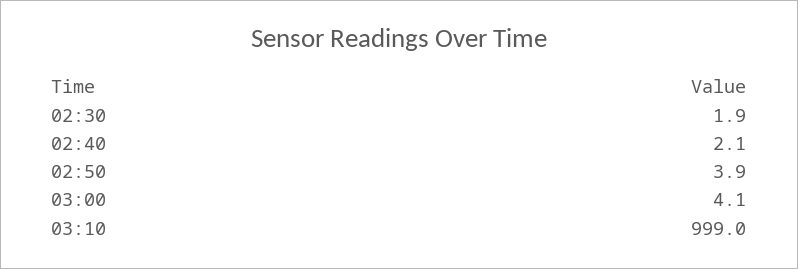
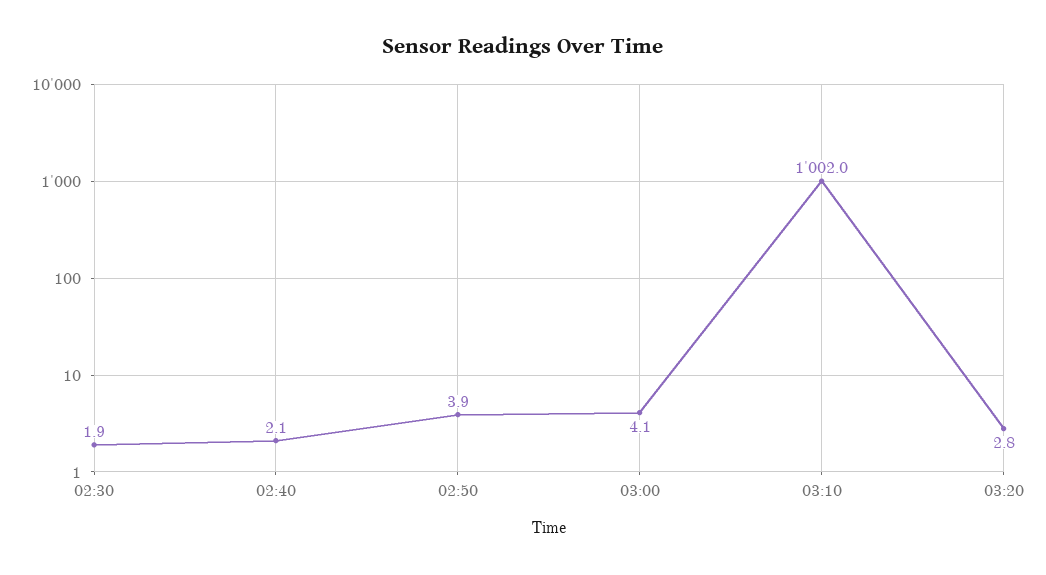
03:10: 999 -> 1002
03:20: none -> 2.8

